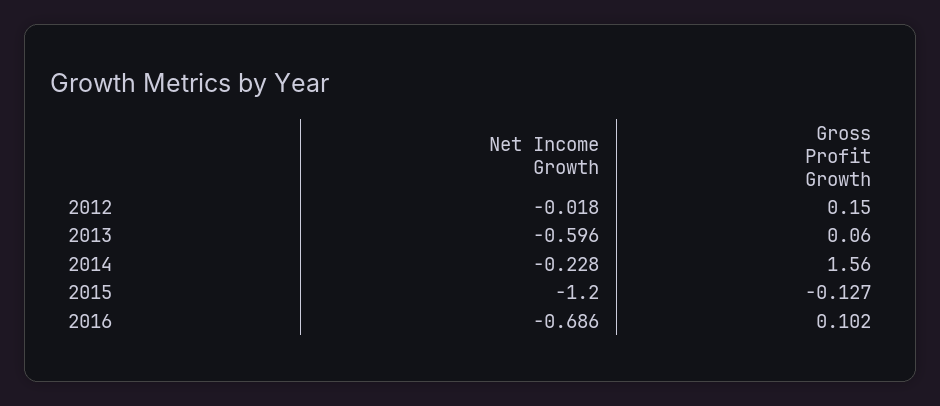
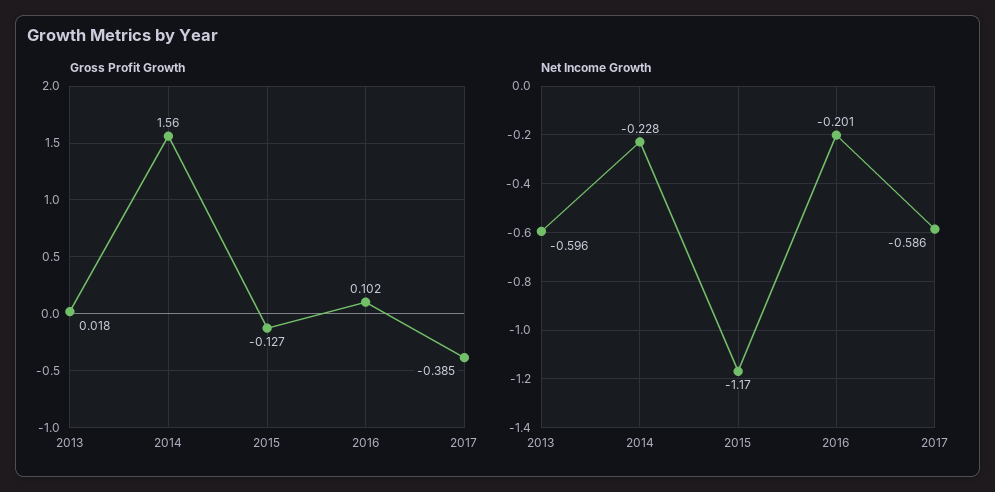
Net Income Growth, 2012: -0.018 -> none
Gross Profit Growth, 2012: 0.15 -> none
Gross Profit Growth, 2013: 0.06 -> 0.018
Net Income Growth, 2015: -1.2 -> -1.17
Net Income Growth, 2016: -0.686 -> -0.201
Gross Profit Growth, 2017: none -> -0.385
Net Income Growth, 2017: none -> -0.586

